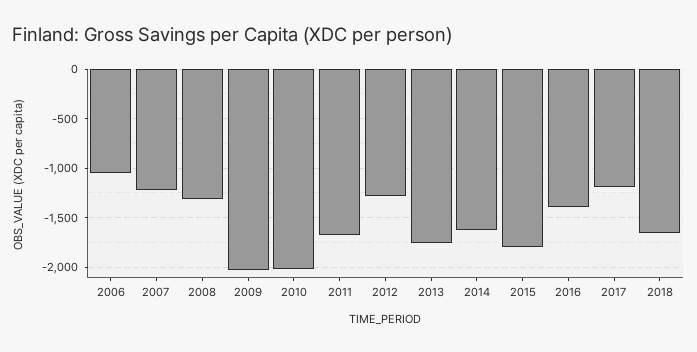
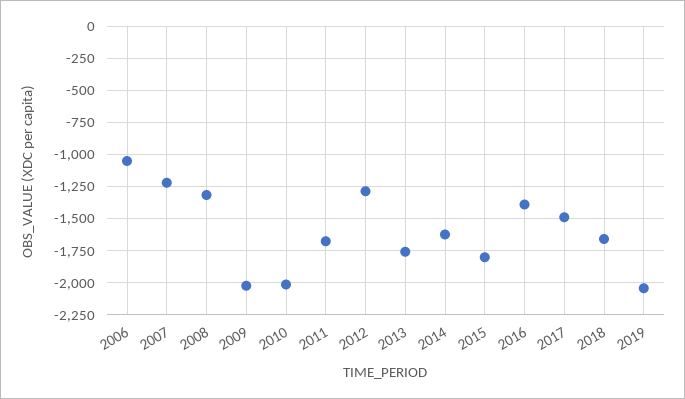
2017: -1200 -> -1500
2019: none -> -2050

